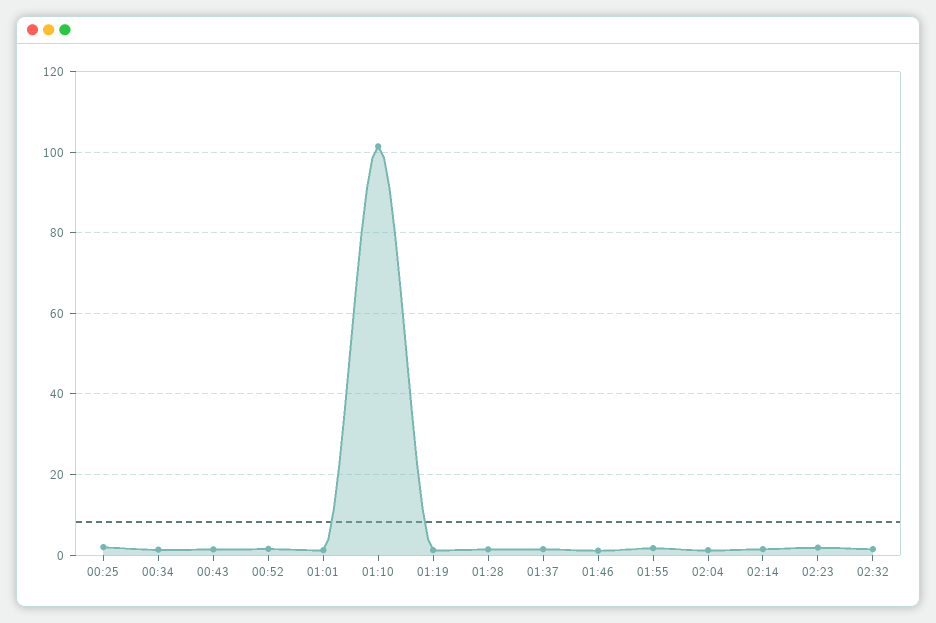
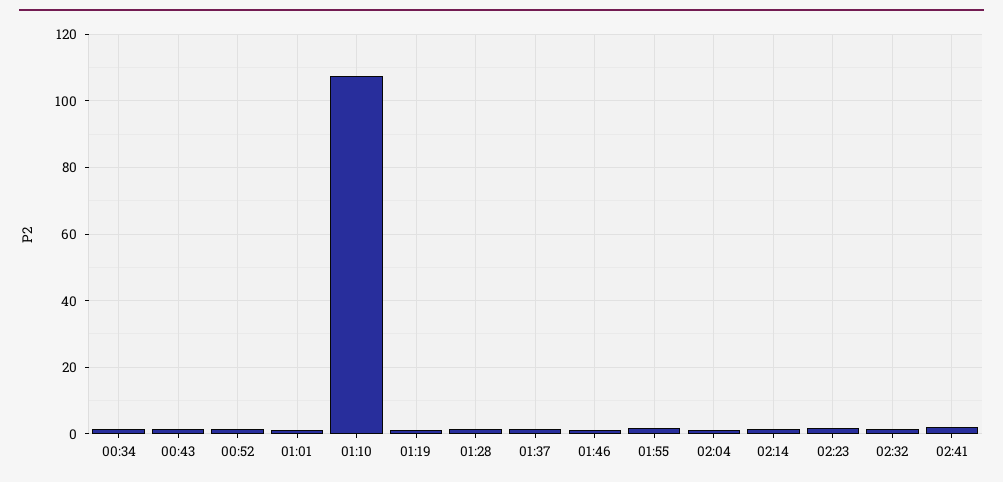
00:25: 2 -> none
01:10: 102 -> 108
02:41: none -> 2

